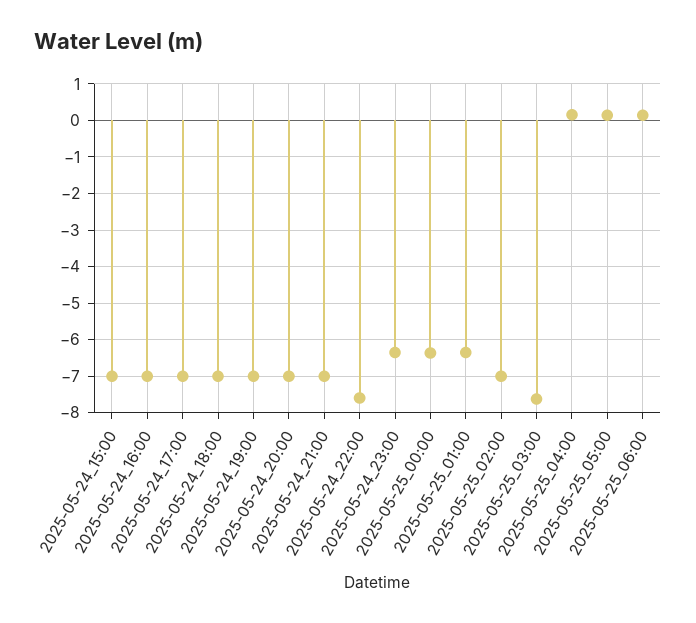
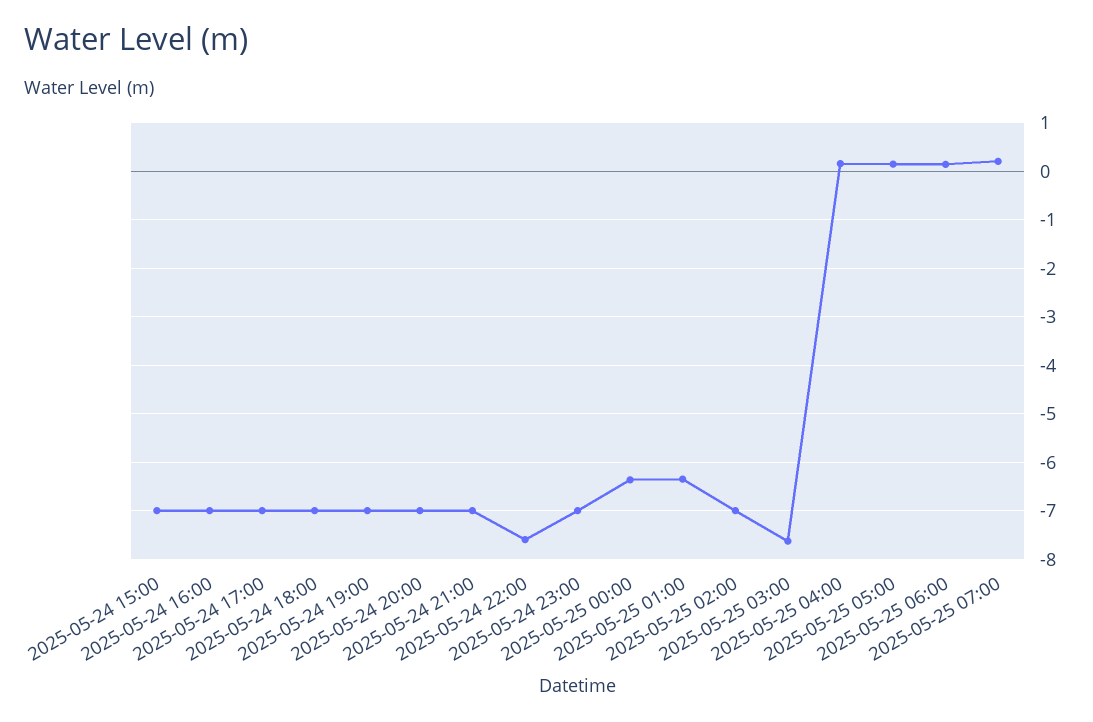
2025-05-24_23:00: -6.4 -> -7
2025-05-25 07:00: none -> 0.2

